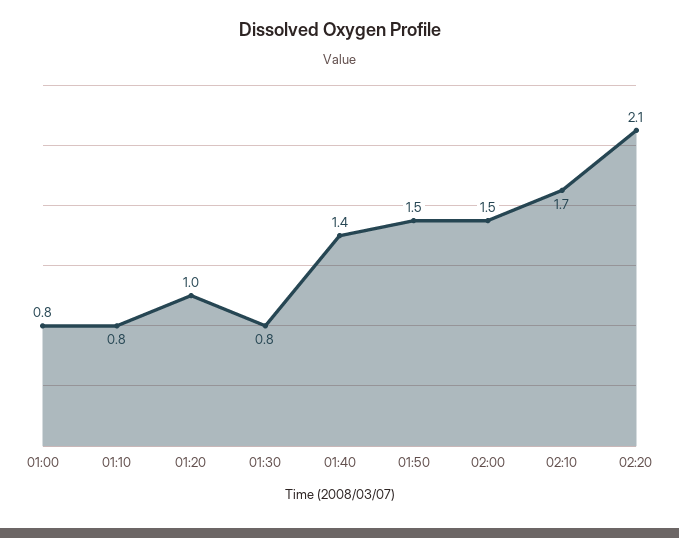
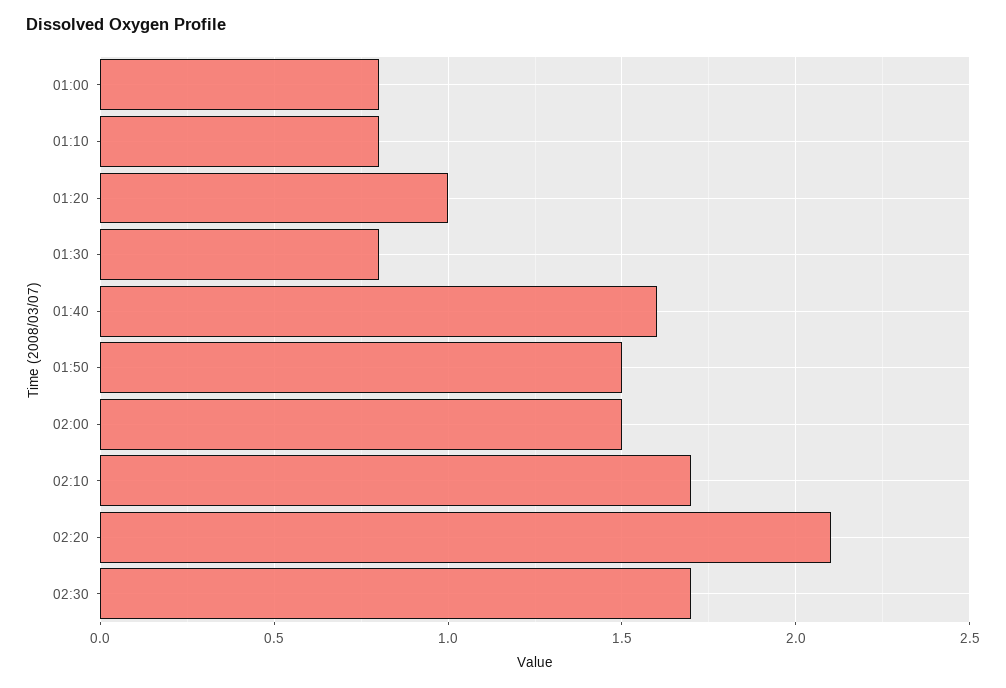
01:40: 1.4 -> 1.6
02:30: none -> 1.7

